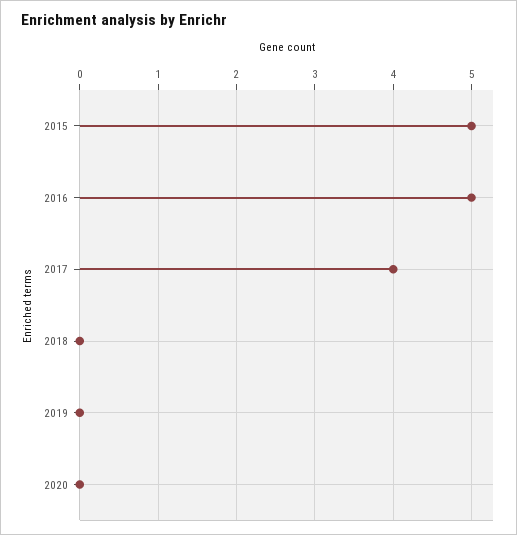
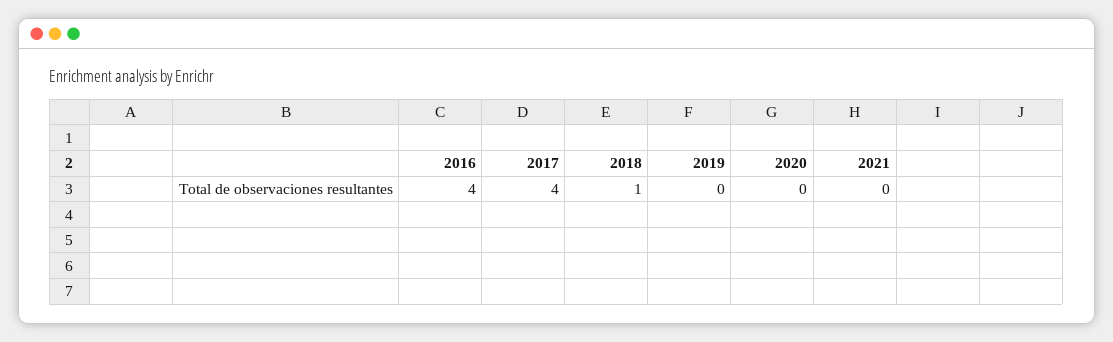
2015: 5 -> none
2016: 5 -> 4
2018: 0 -> 1
2021: none -> 0

